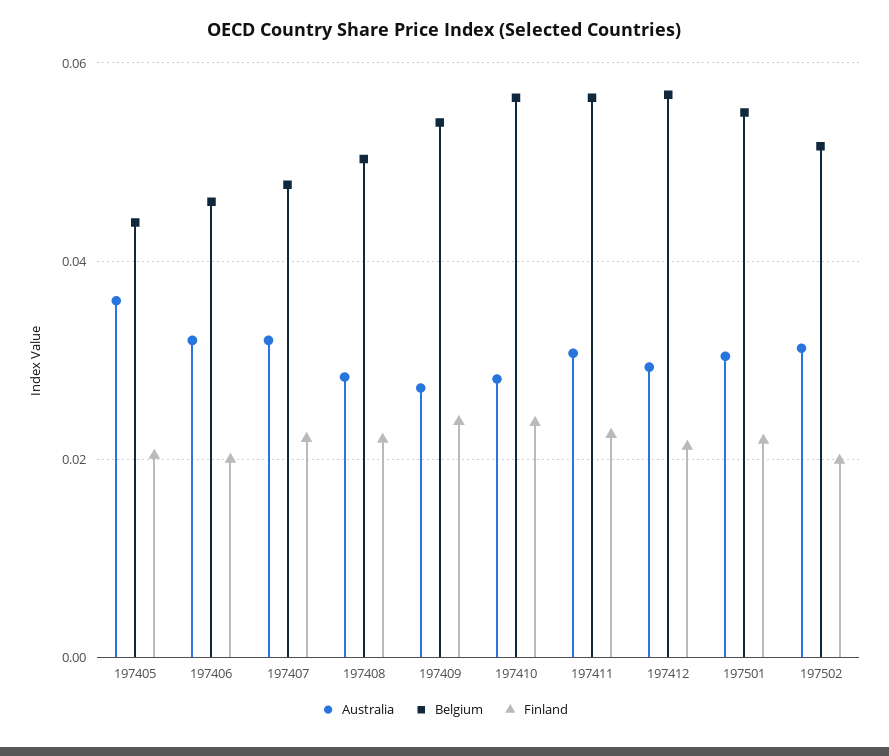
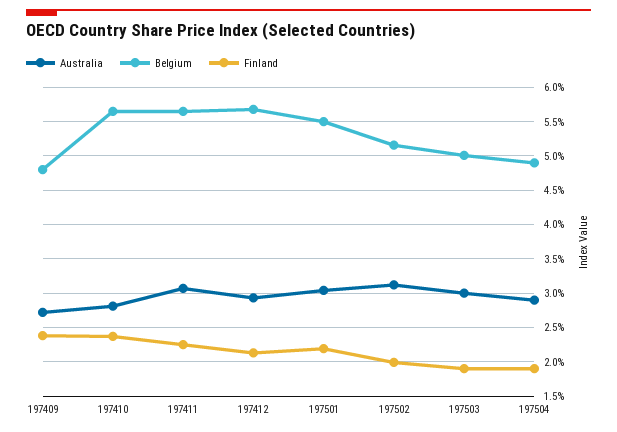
Australia, 197405: 0.036 -> none
Belgium, 197405: 0.044 -> none
Finland, 197405: 0.02 -> none
Australia, 197406: 0.032 -> none
Belgium, 197406: 0.046 -> none
Finland, 197406: 0.02 -> none
Australia, 197407: 0.032 -> none
Belgium, 197407: 0.048 -> none
Finland, 197407: 0.022 -> none
Australia, 197408: 0.028 -> none
Belgium, 197408: 0.05 -> none
Finland, 197408: 0.022 -> none
Belgium, 197409: 0.054 -> 0.048
Australia, 197503: none -> 0.03
Belgium, 197503: none -> 0.05
Finland, 197503: none -> 0.019
Australia, 197504: none -> 0.029
Belgium, 197504: none -> 0.049
Finland, 197504: none -> 0.019

